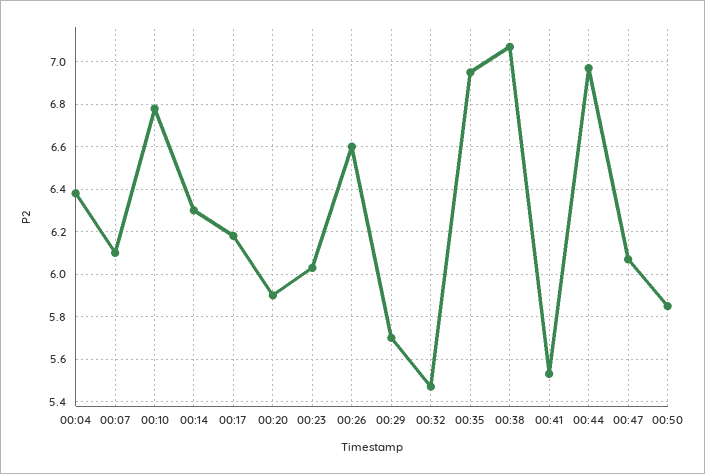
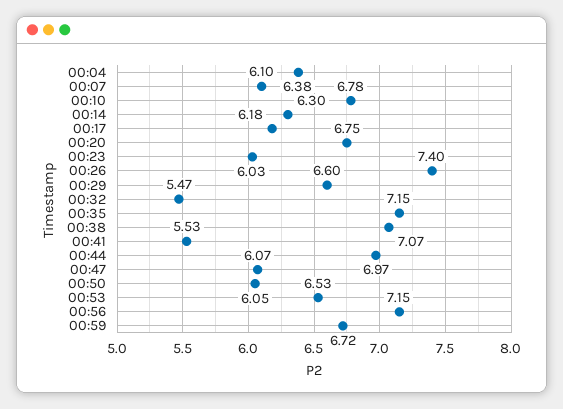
00:20: 5.9 -> 6.75
00:26: 6.6 -> 7.4
00:29: 5.7 -> 6.6
00:35: 6.95 -> 7.15
00:50: 5.85 -> 6.05
00:53: none -> 6.53
00:56: none -> 7.15
00:59: none -> 6.72

